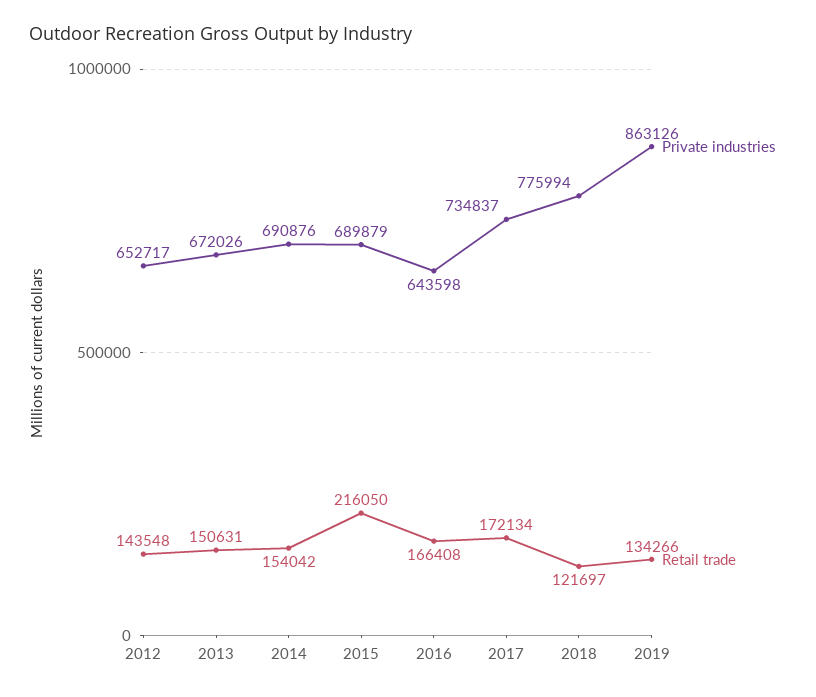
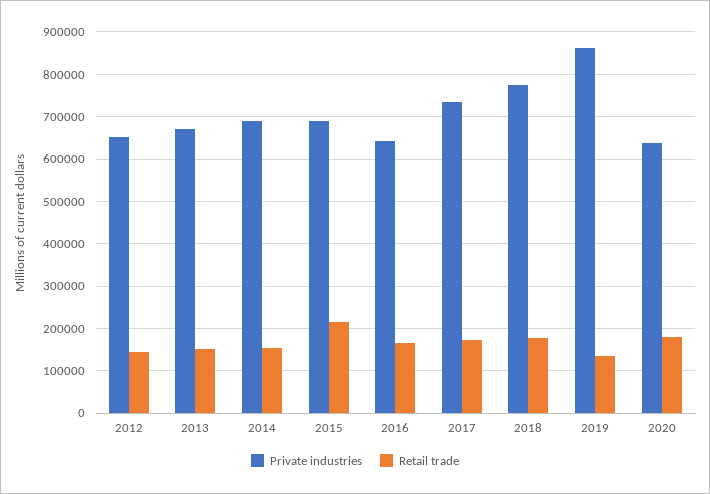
Retail trade, 2018: 121697 -> 180000
Private industries, 2020: none -> 640000
Retail trade, 2020: none -> 180000

